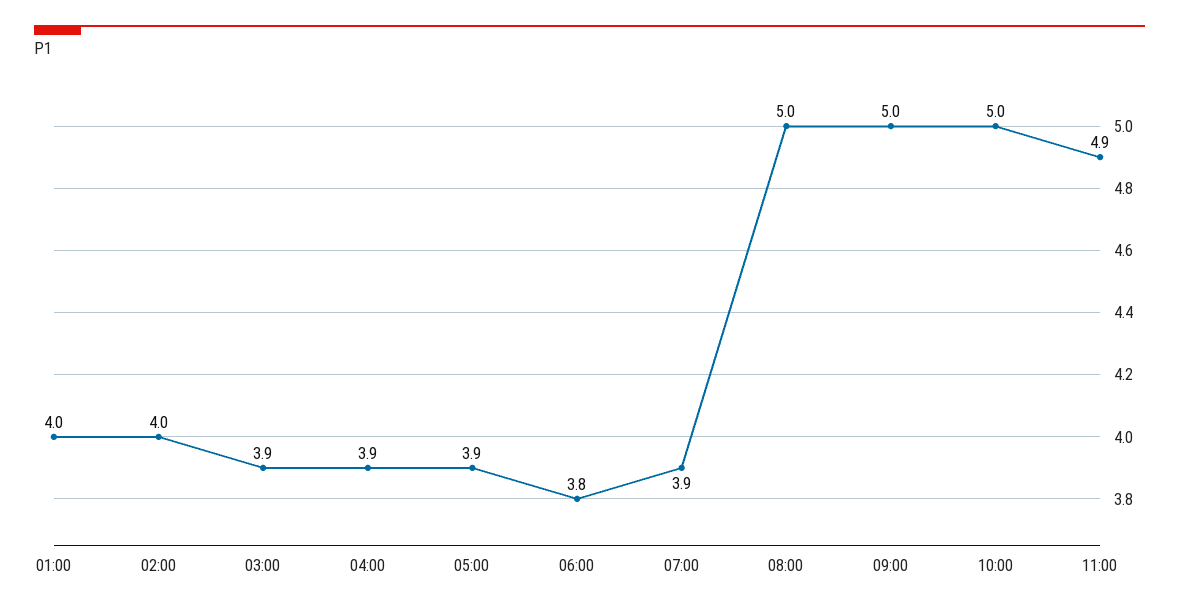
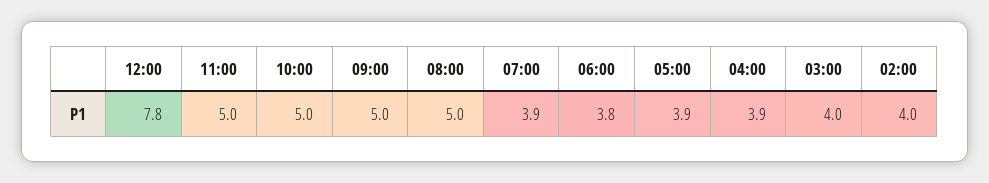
01:00: 4 -> none
03:00: 3.9 -> 4
11:00: 4.9 -> 5
12:00: none -> 7.8

